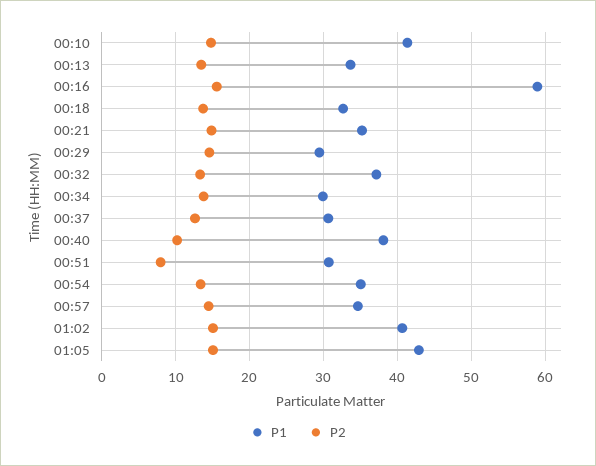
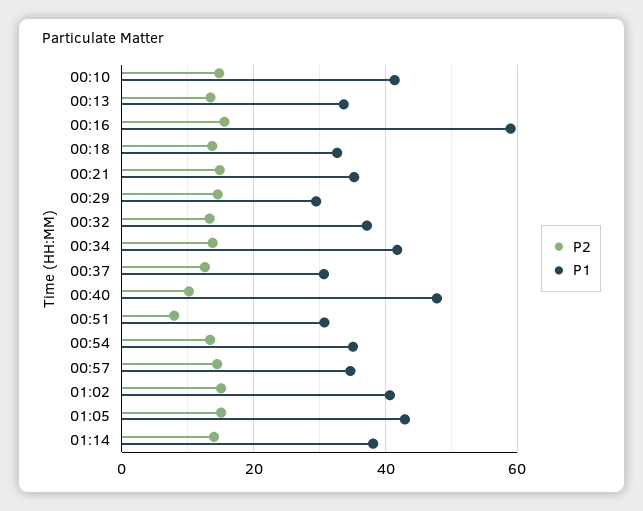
P1, 00:34: 30 -> 42
P1, 00:40: 38 -> 48
P2, 01:14: none -> 14
P1, 01:14: none -> 38

